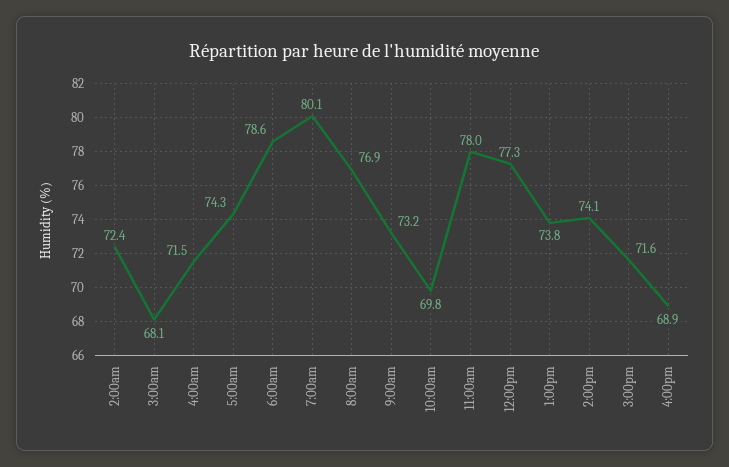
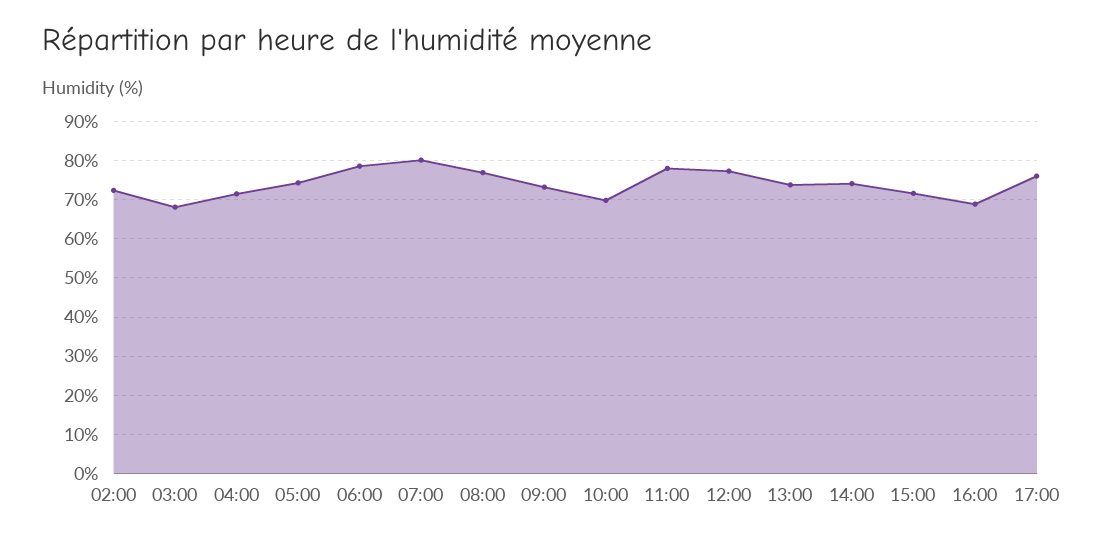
17:00: none -> 76

